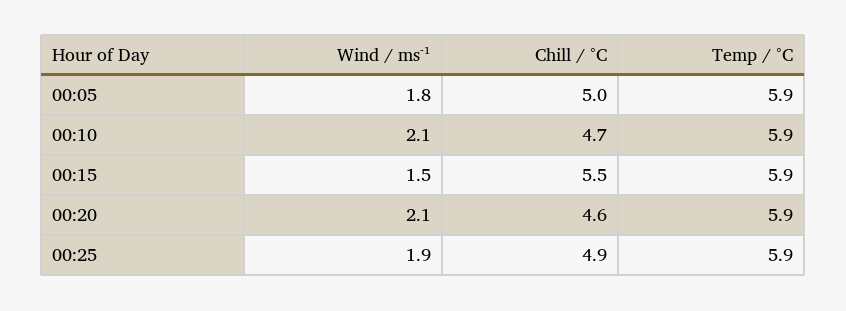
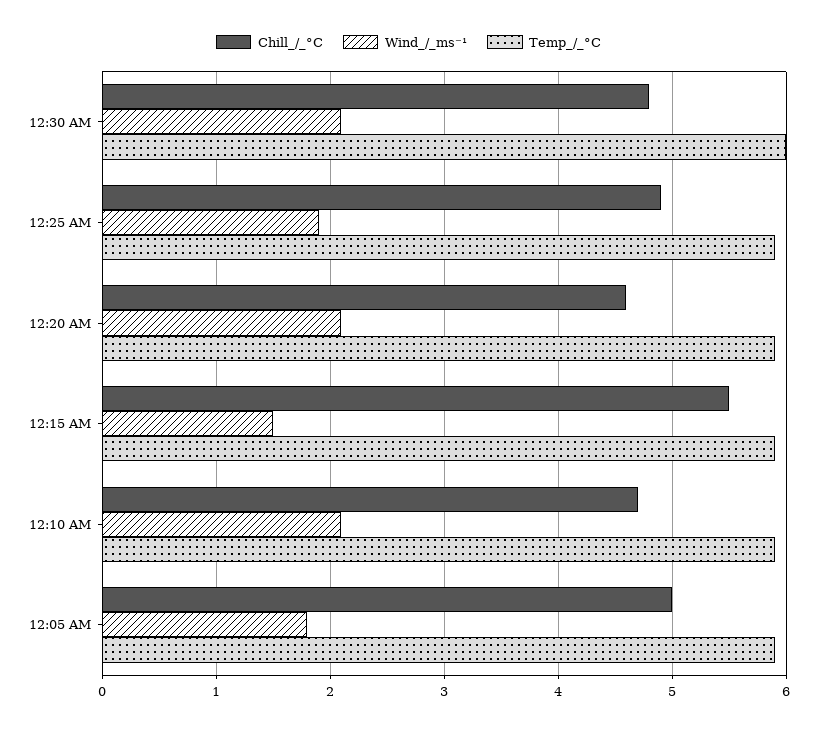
Chill / °C, 12:30 AM: none -> 4.8
Wind / ms⁻¹, 12:30 AM: none -> 2.1
Temp / °C, 12:30 AM: none -> 6

